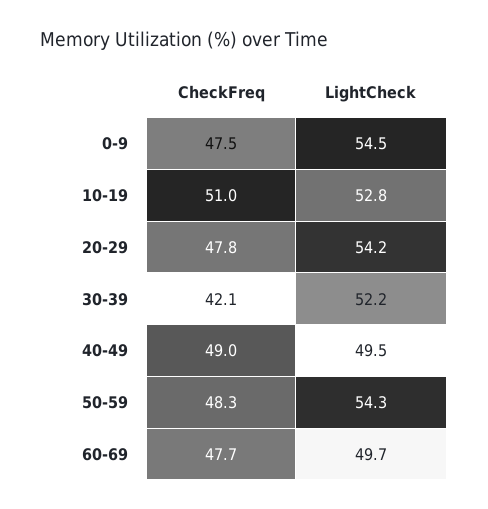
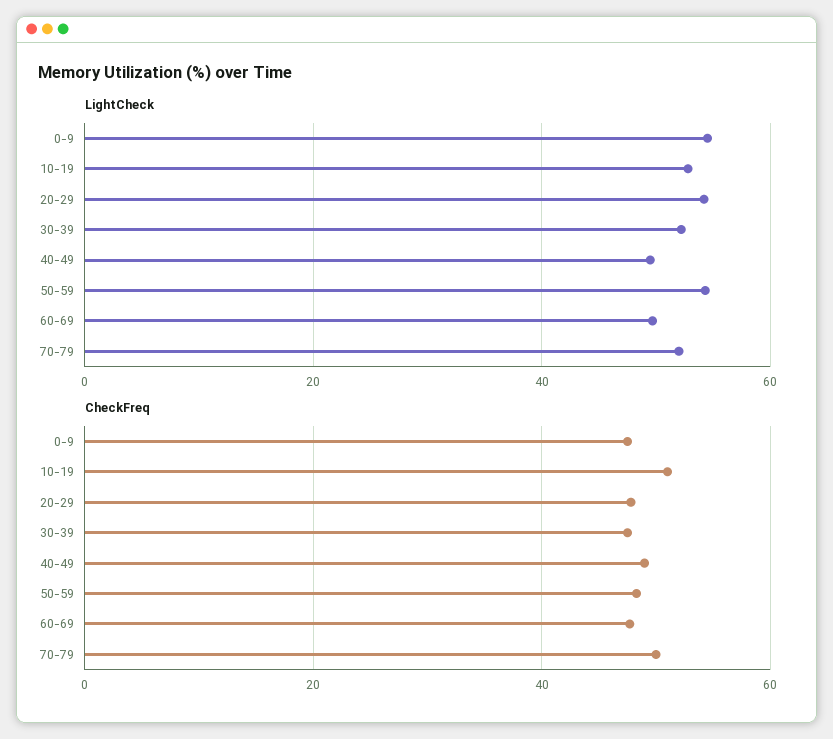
CheckFreq, 30-39: 42.1 -> 48
LightCheck, 70-79: none -> 52
CheckFreq, 70-79: none -> 50

